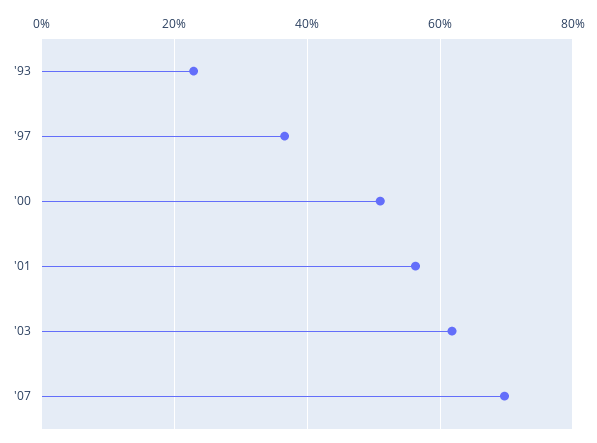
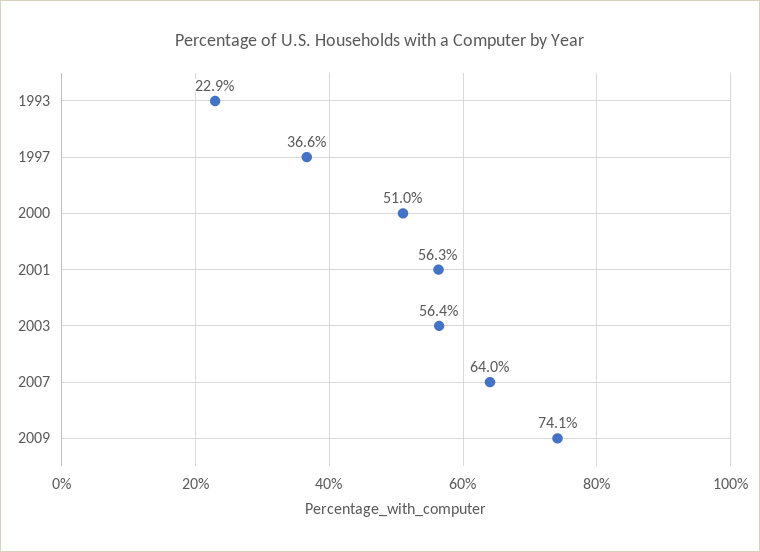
'03: 62 -> 56.4
'07: 70 -> 64
2009: none -> 74.1

